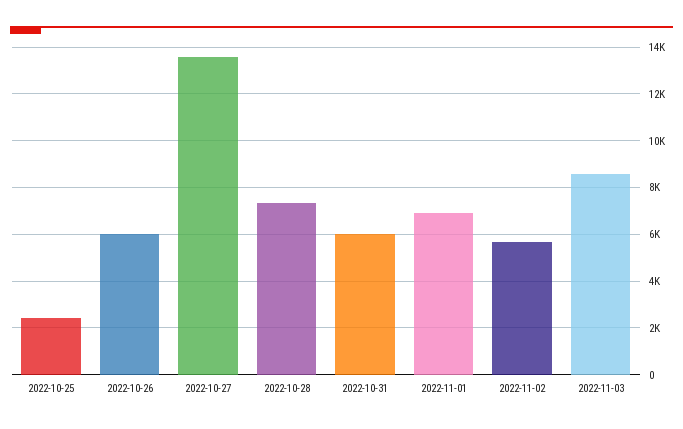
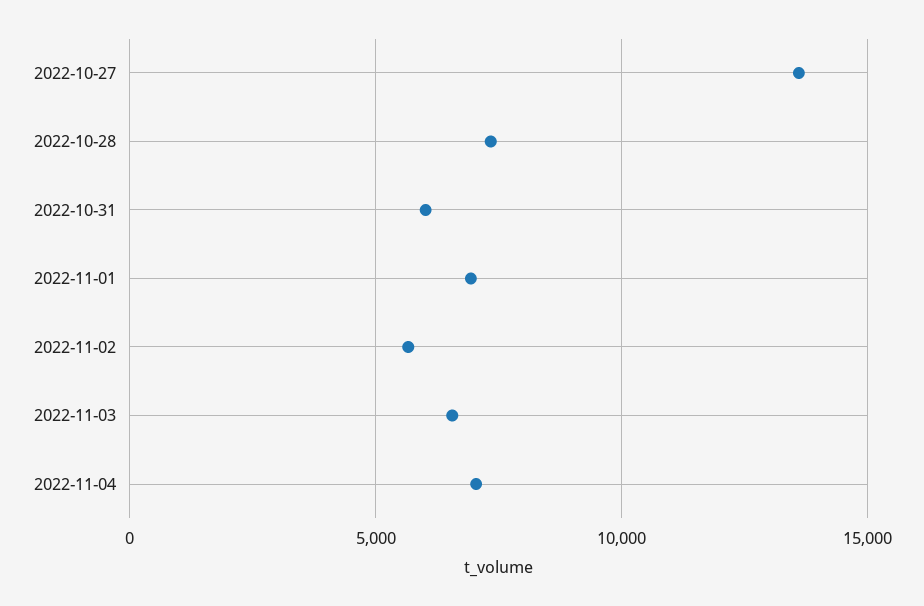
2022-10-25: 2500 -> none
2022-10-26: 6000 -> none
2022-11-03: 8500 -> 6500
2022-11-04: none -> 7000

